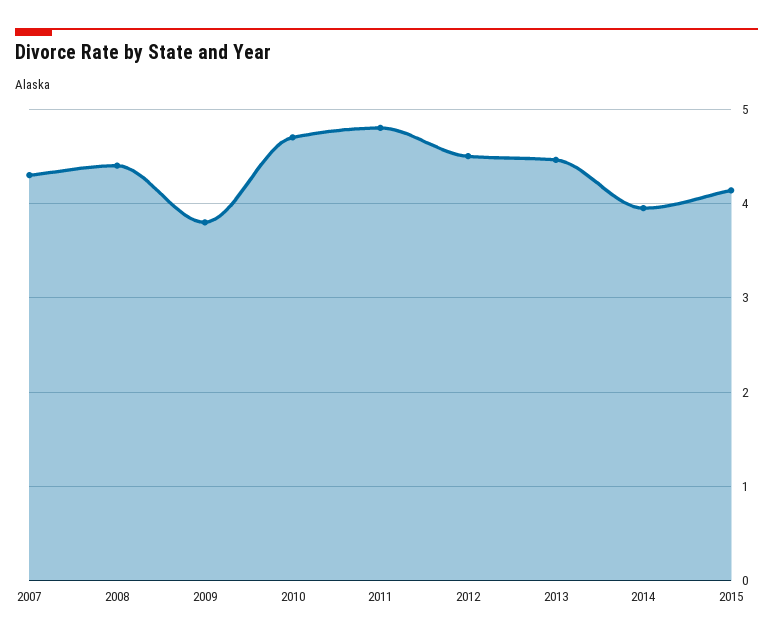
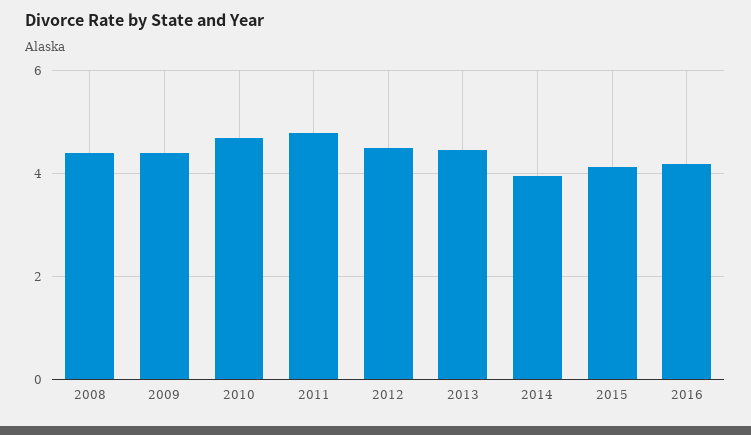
2007: 4.3 -> none
2009: 3.8 -> 4.4
2016: none -> 4.2

